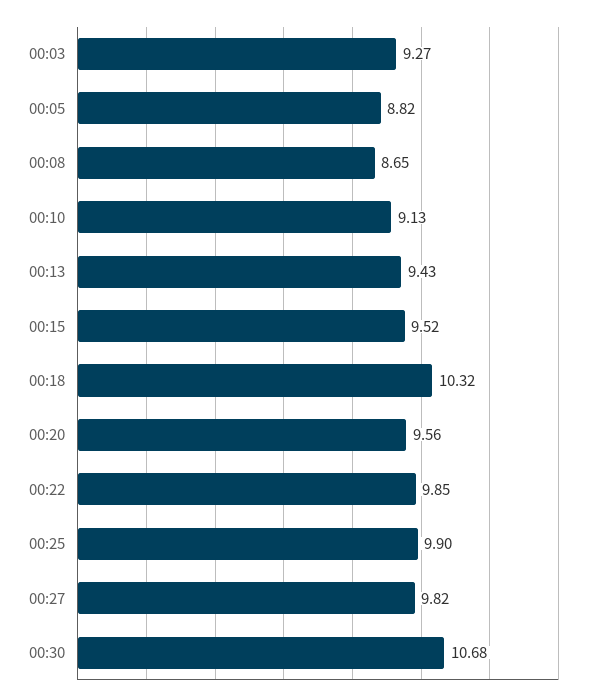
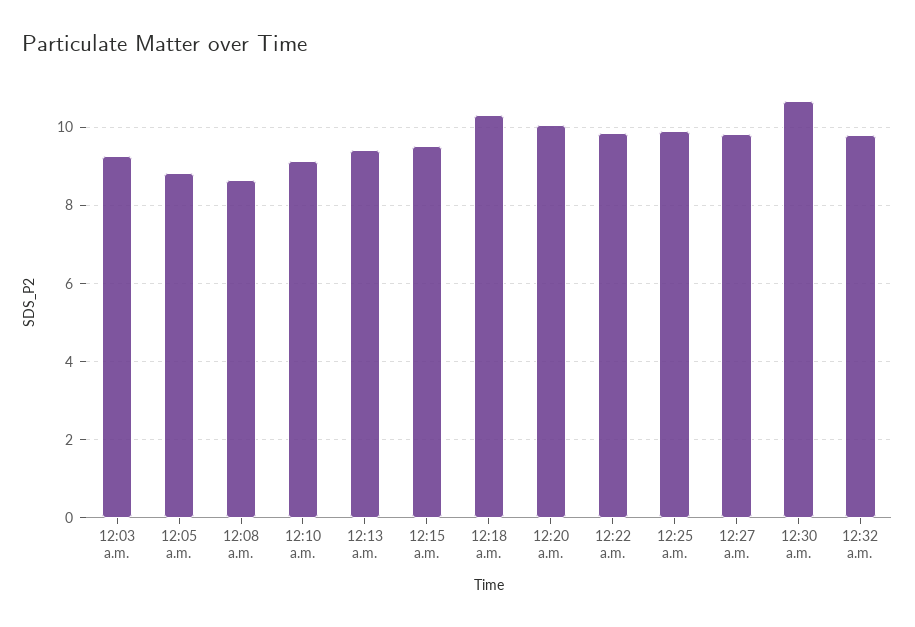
00:20: 9.56 -> 10
12:32 a.m.: none -> 9.8

